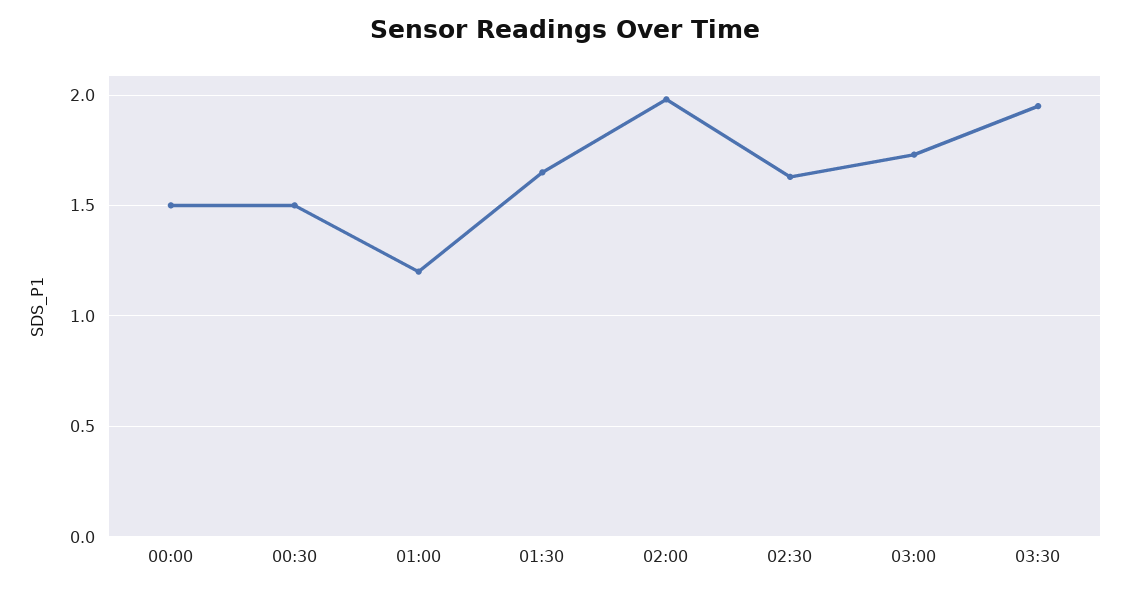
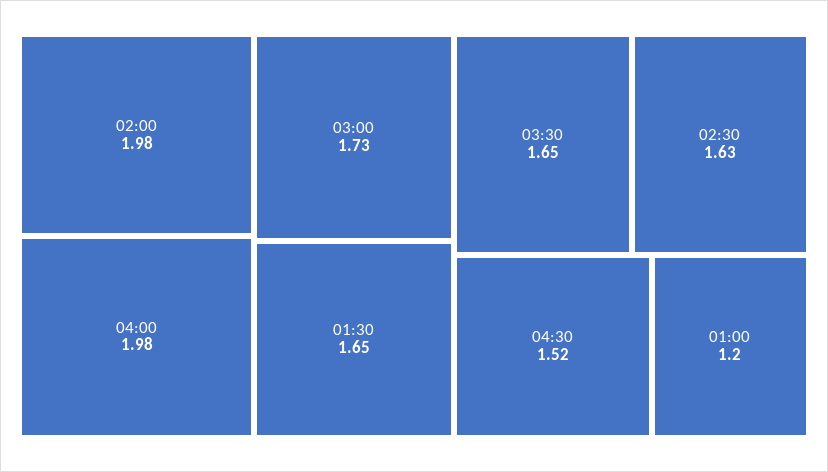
00:00: 1.5 -> none
00:30: 1.5 -> none
03:30: 1.95 -> 1.65
04:00: none -> 1.98
04:30: none -> 1.52

